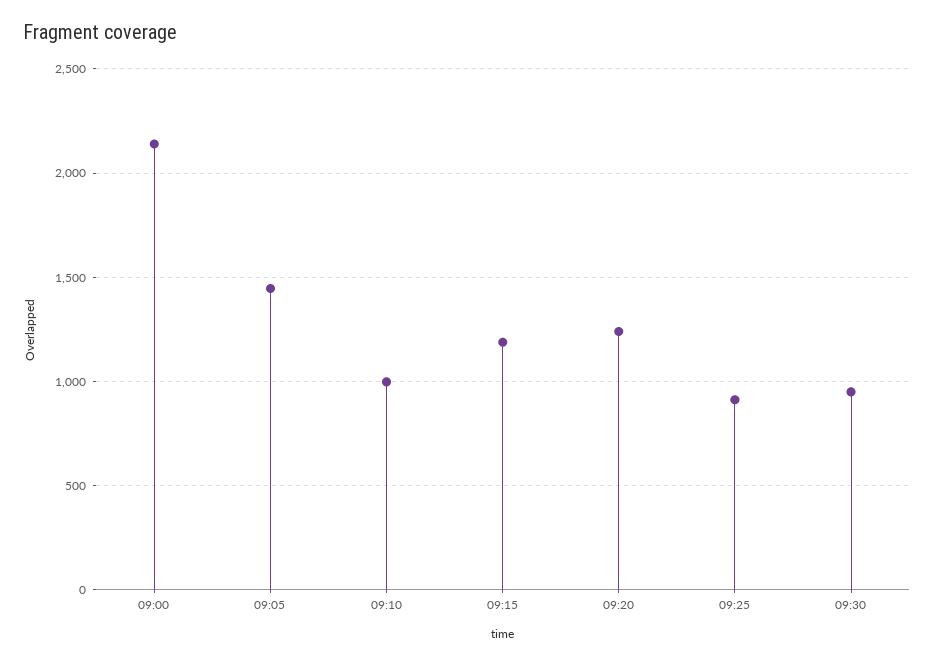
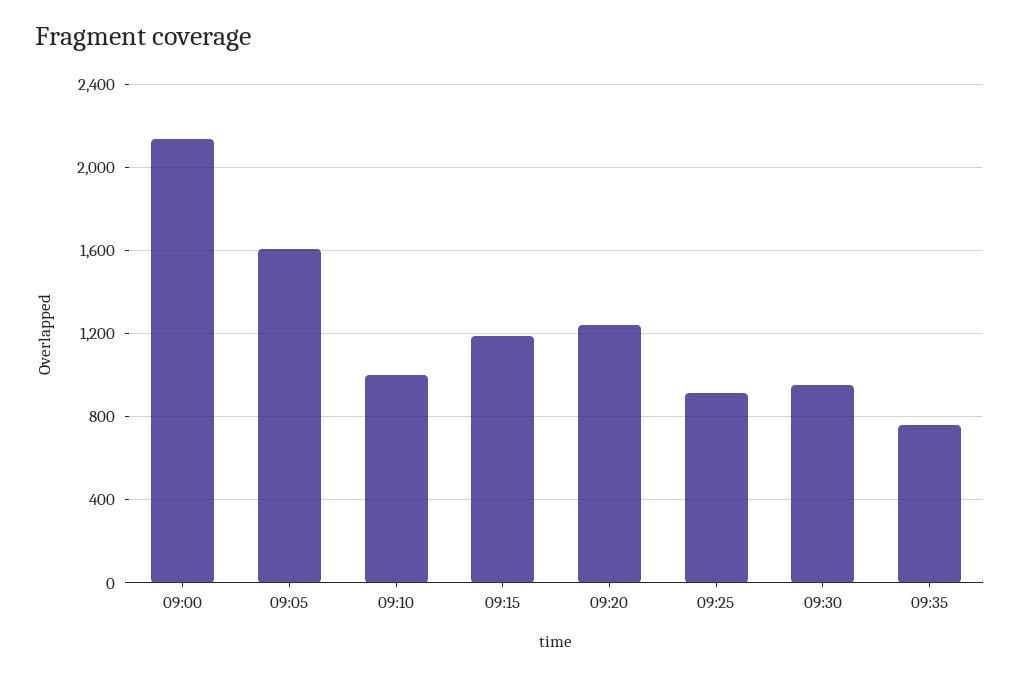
09:05: 1450 -> 1600
09:35: none -> 750

